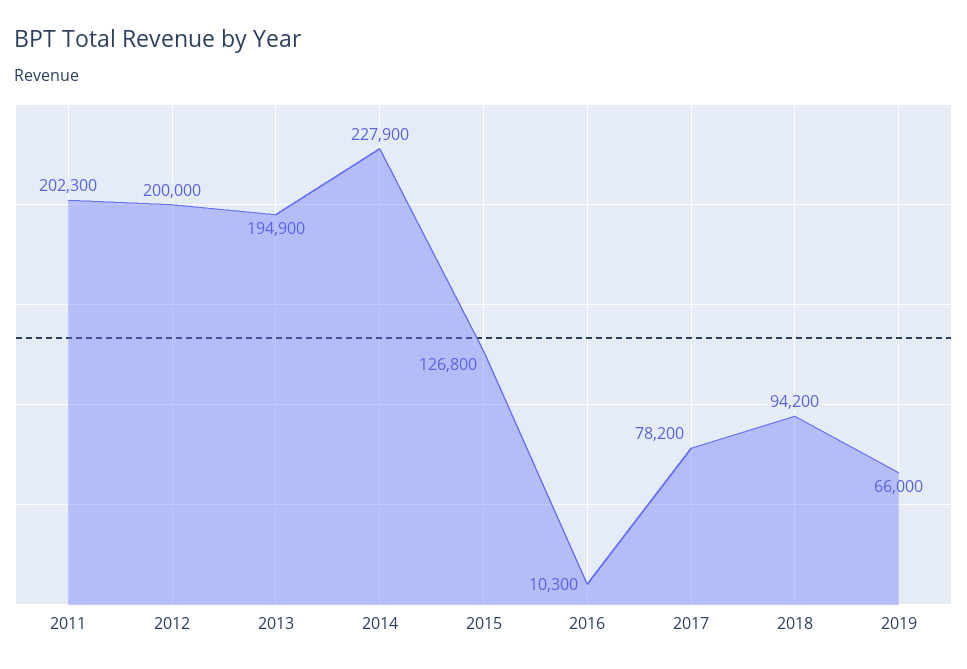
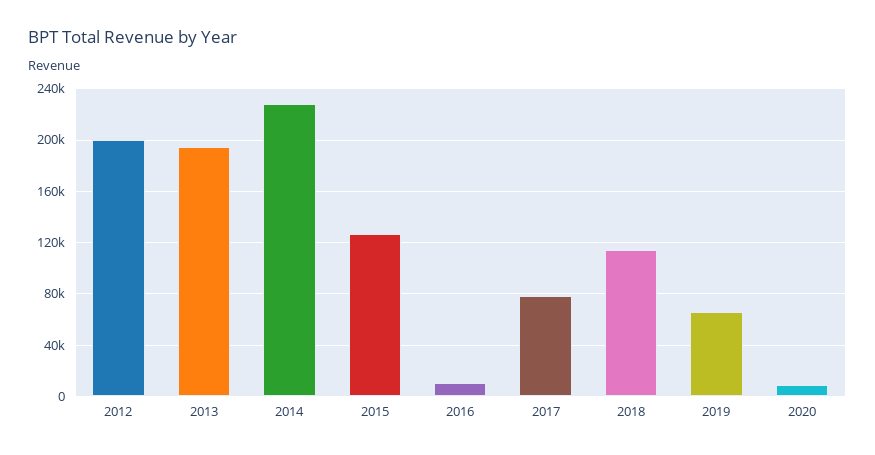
2011: 202300 -> none
2018: 94200 -> 115000
2020: none -> 10000

